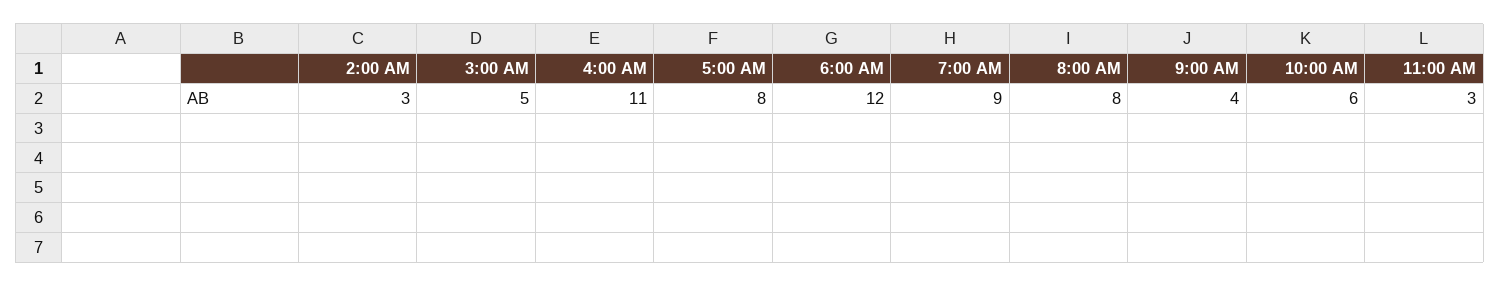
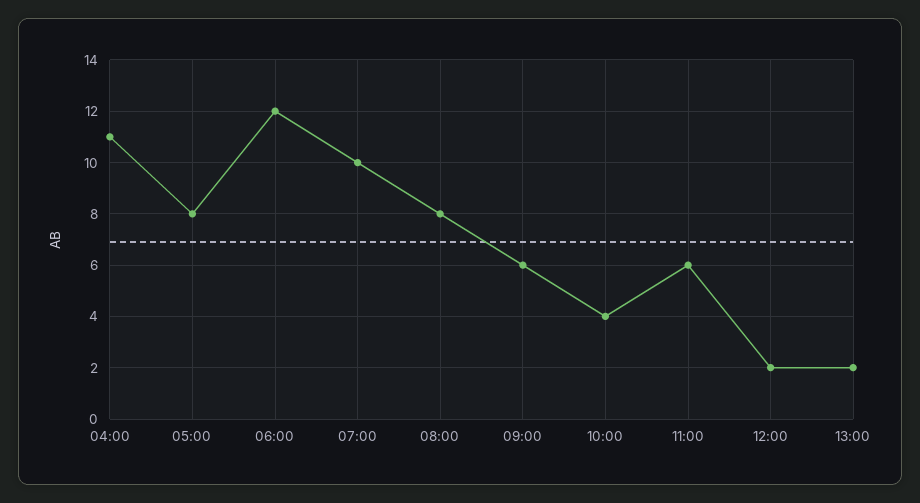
2:00 AM: 3 -> none
3:00 AM: 5 -> none
7:00 AM: 9 -> 10
9:00 AM: 4 -> 6
10:00 AM: 6 -> 4
11:00 AM: 3 -> 6
12:00: none -> 2
13:00: none -> 2

